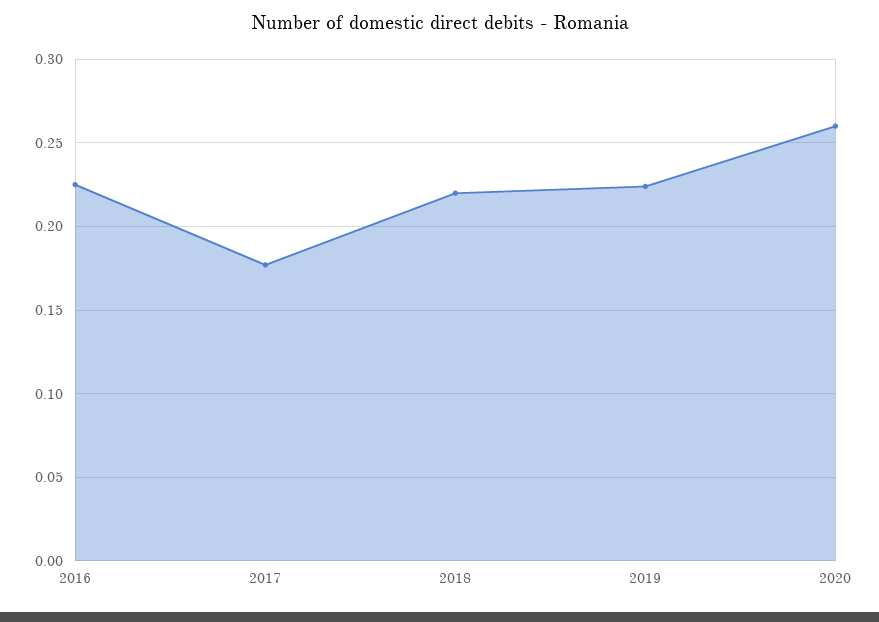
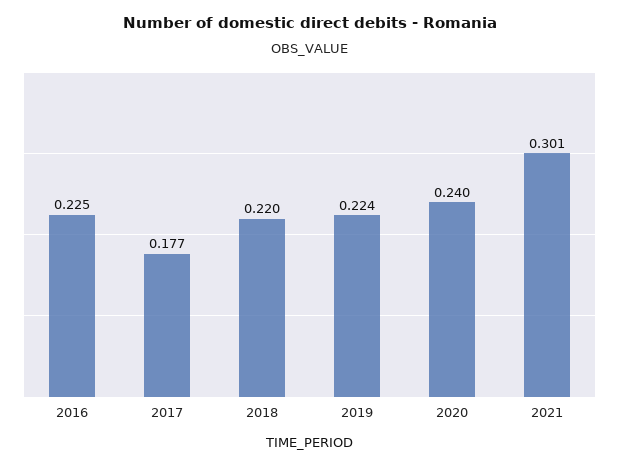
2020: 0.26 -> 0.24
2021: none -> 0.301

